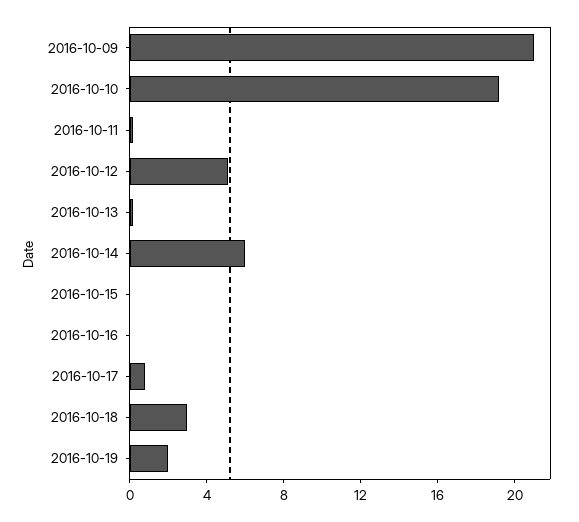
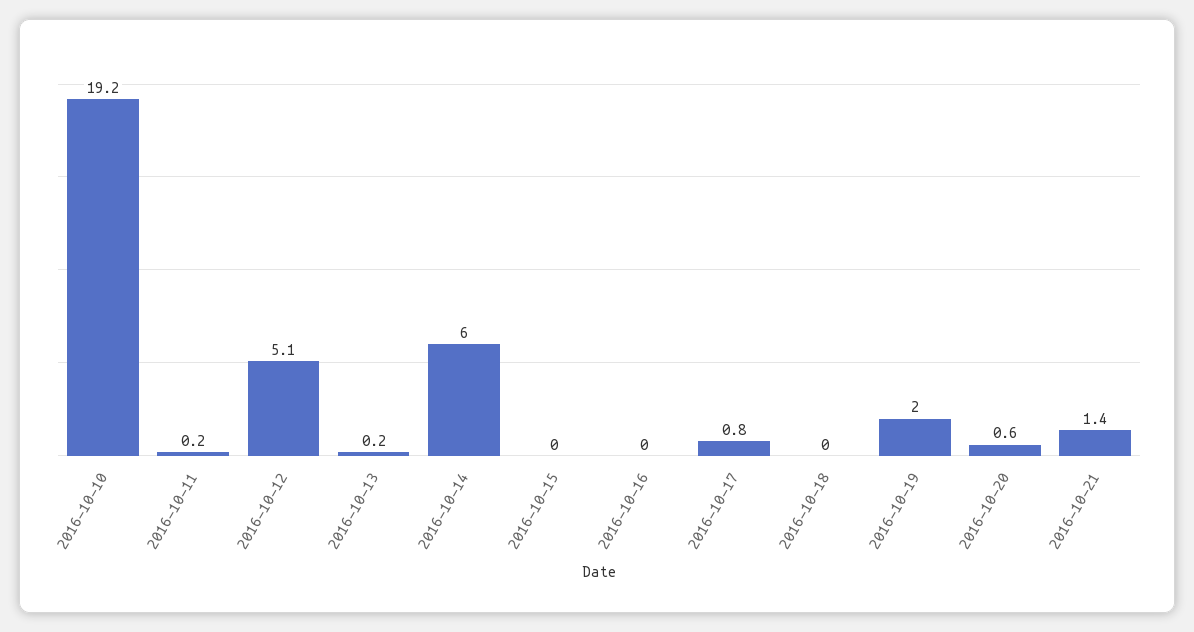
2016-10-09: 21 -> none
2016-10-18: 3 -> 0
2016-10-20: none -> 0.6
2016-10-21: none -> 1.4

